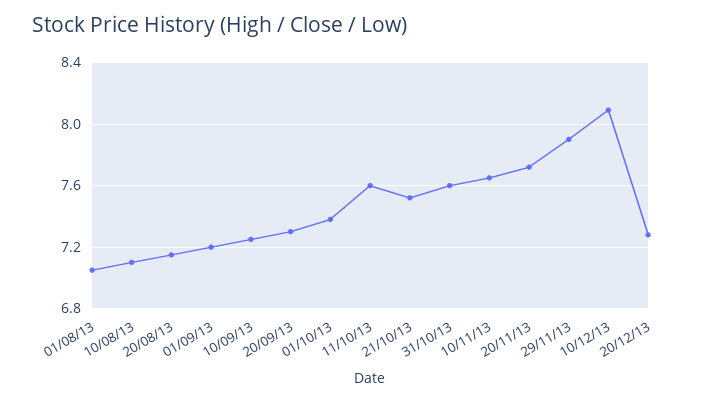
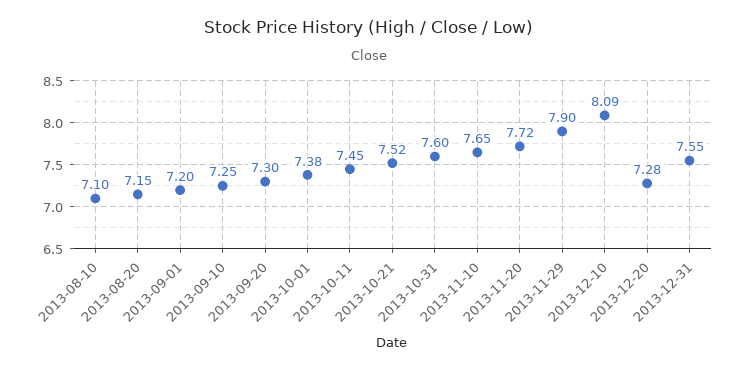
01/08/13: 7.05 -> none
11/10/13: 7.6 -> 7.45
2013-12-31: none -> 7.55

